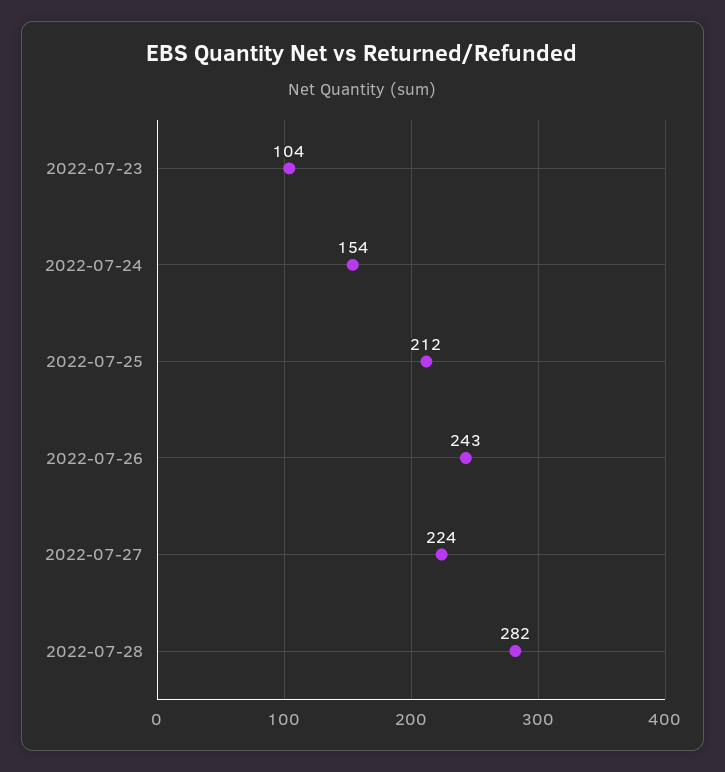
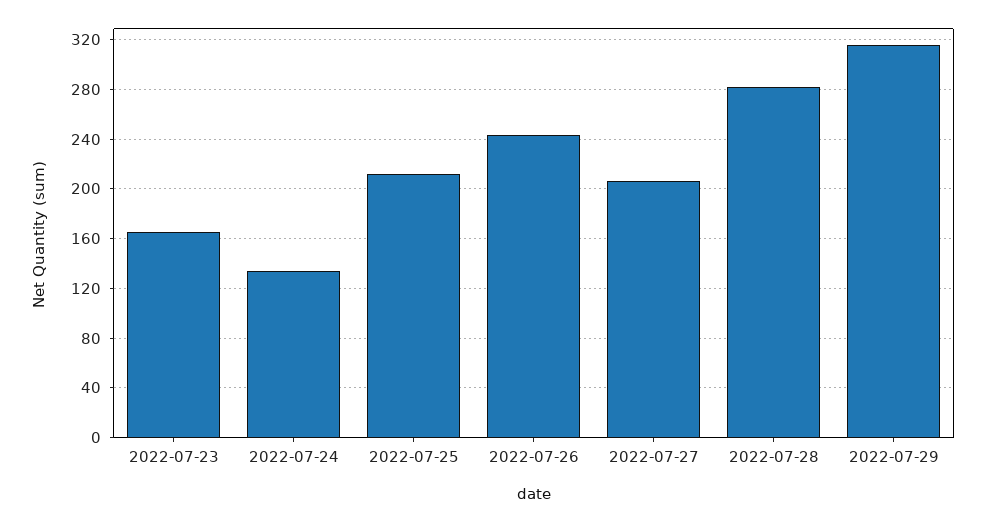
2022-07-23: 104 -> 165
2022-07-24: 154 -> 135
2022-07-27: 224 -> 205
2022-07-29: none -> 315

